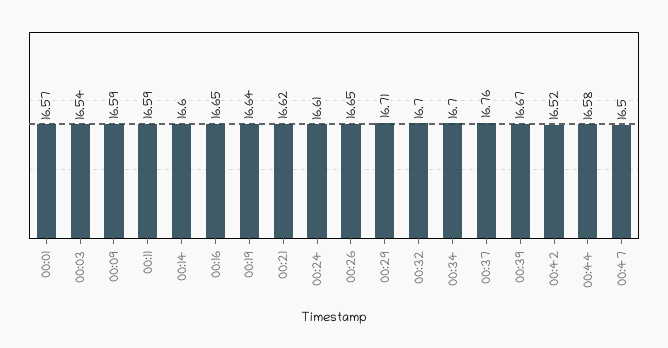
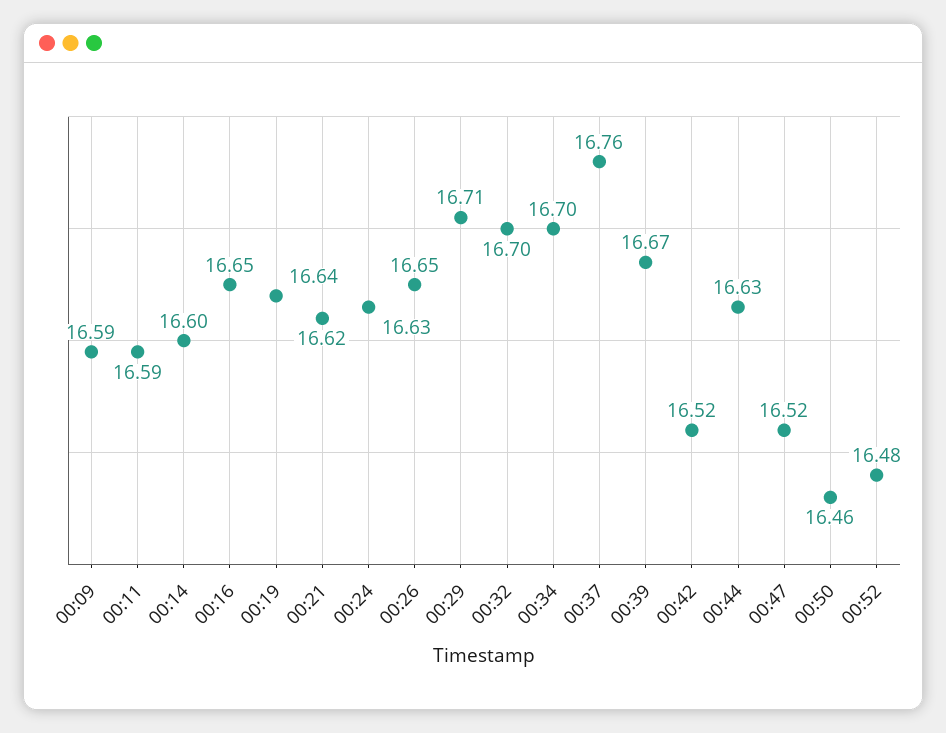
00:01: 16.57 -> none
00:03: 16.54 -> none
00:24: 16.61 -> 16.63
00:44: 16.58 -> 16.63
00:47: 16.5 -> 16.52
00:50: none -> 16.46
00:52: none -> 16.48

